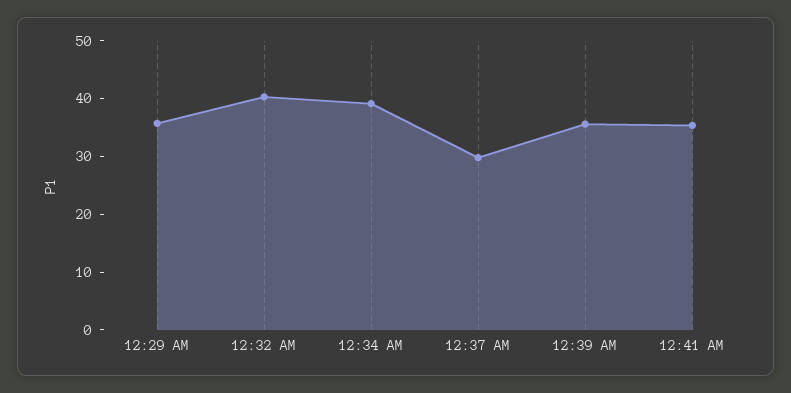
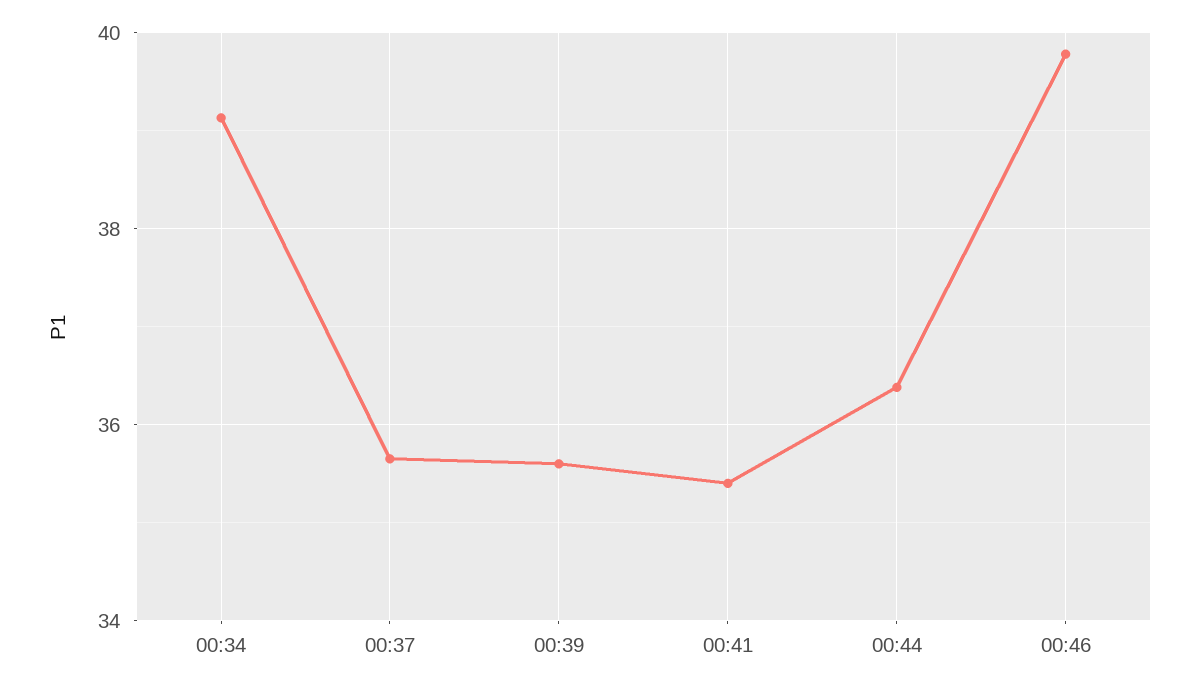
12:29 AM: 36 -> none
12:32 AM: 40 -> none
12:37 AM: 30 -> 35.6
00:44: none -> 36.4
00:46: none -> 39.8

